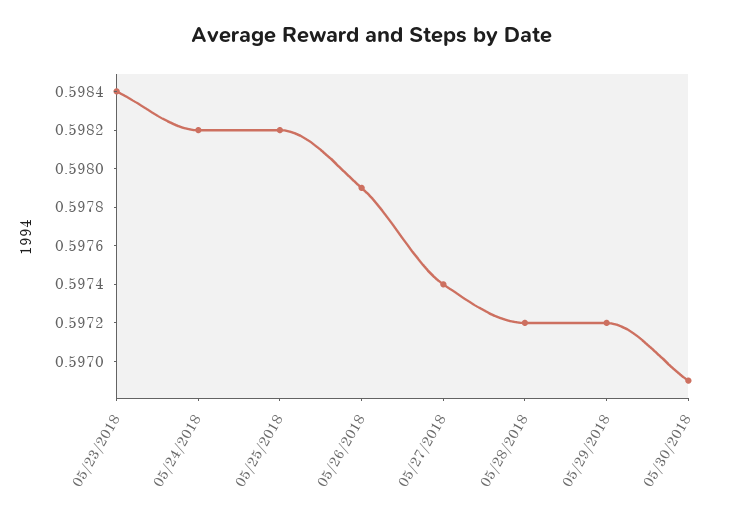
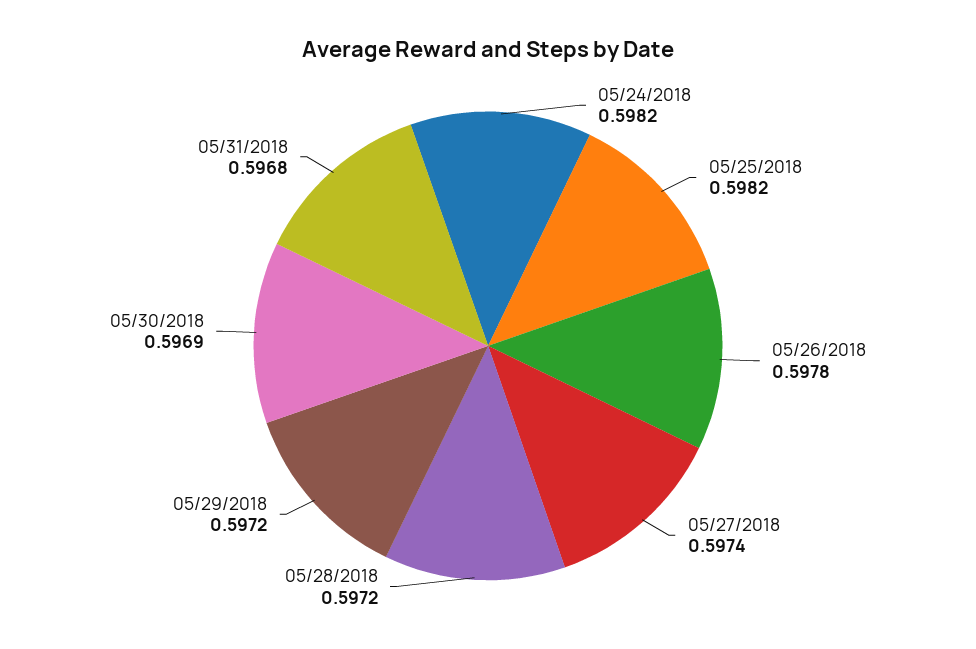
05/23/2018: 0.5984 -> none
05/26/2018: 0.5979 -> 0.5978
05/31/2018: none -> 0.5968

